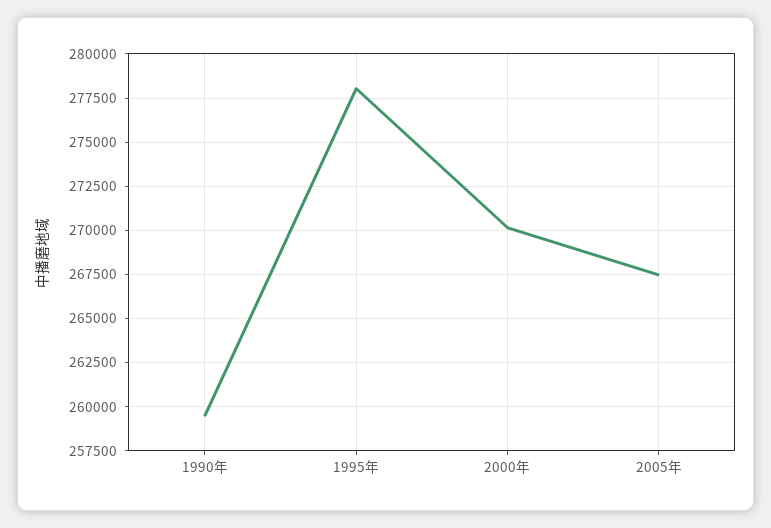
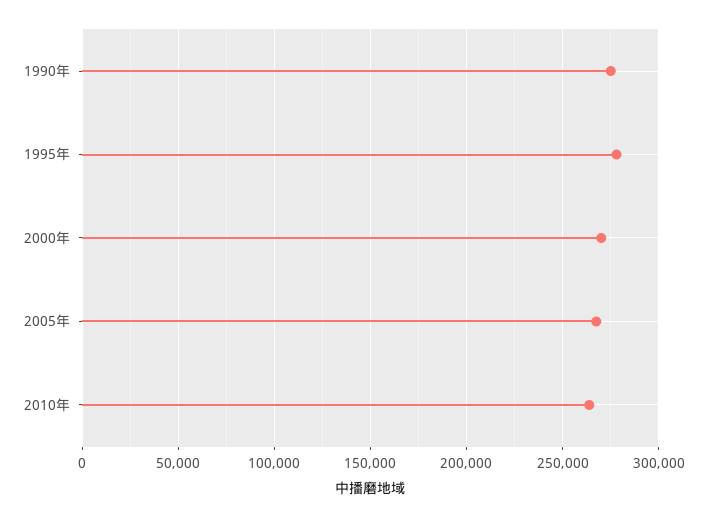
1990年: 259500 -> 275000
2010年: none -> 265000

